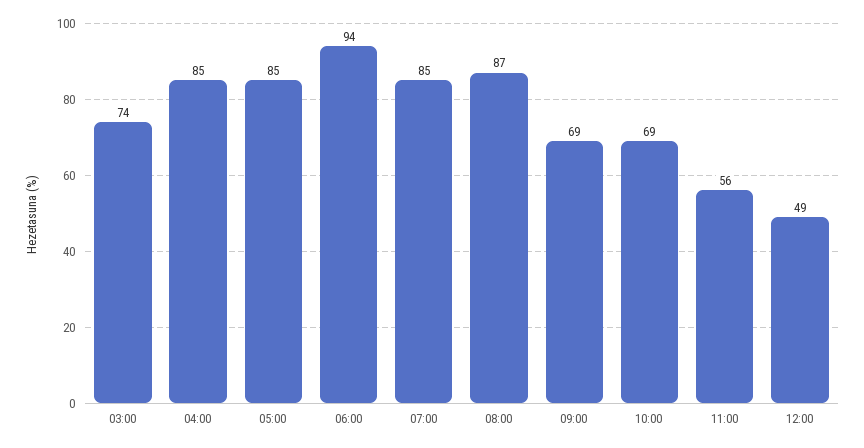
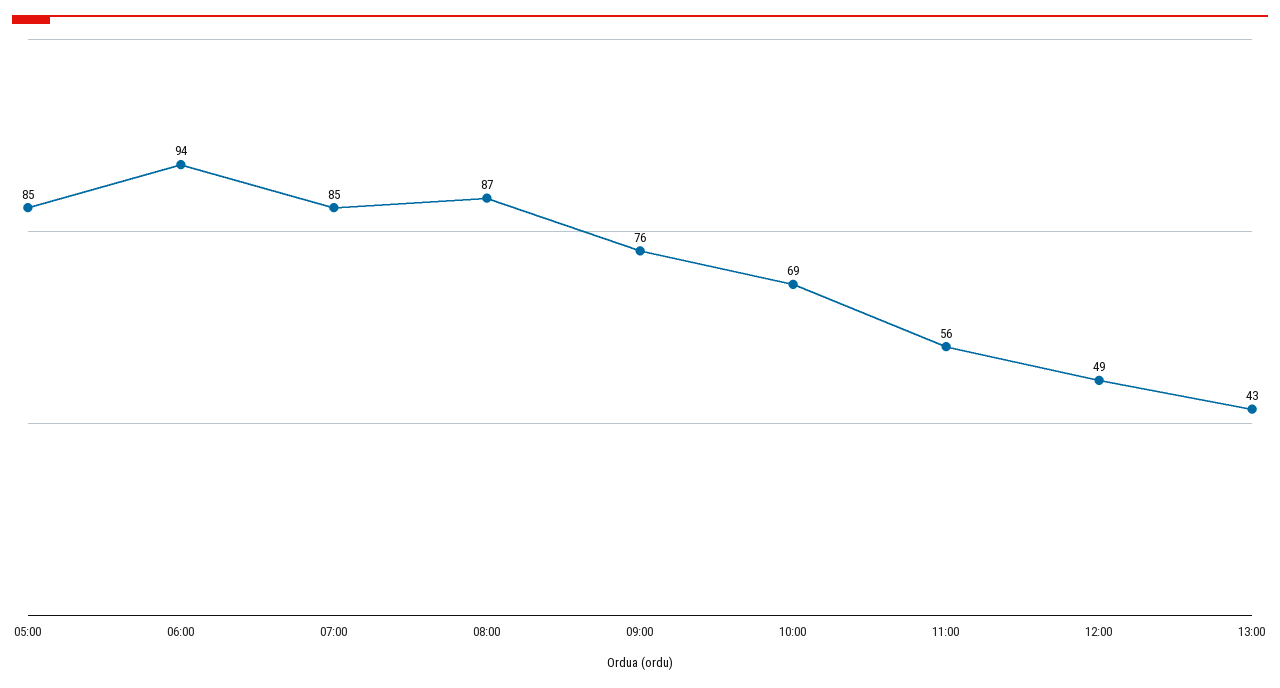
03:00: 74 -> none
04:00: 85 -> none
09:00: 69 -> 76
13:00: none -> 43

